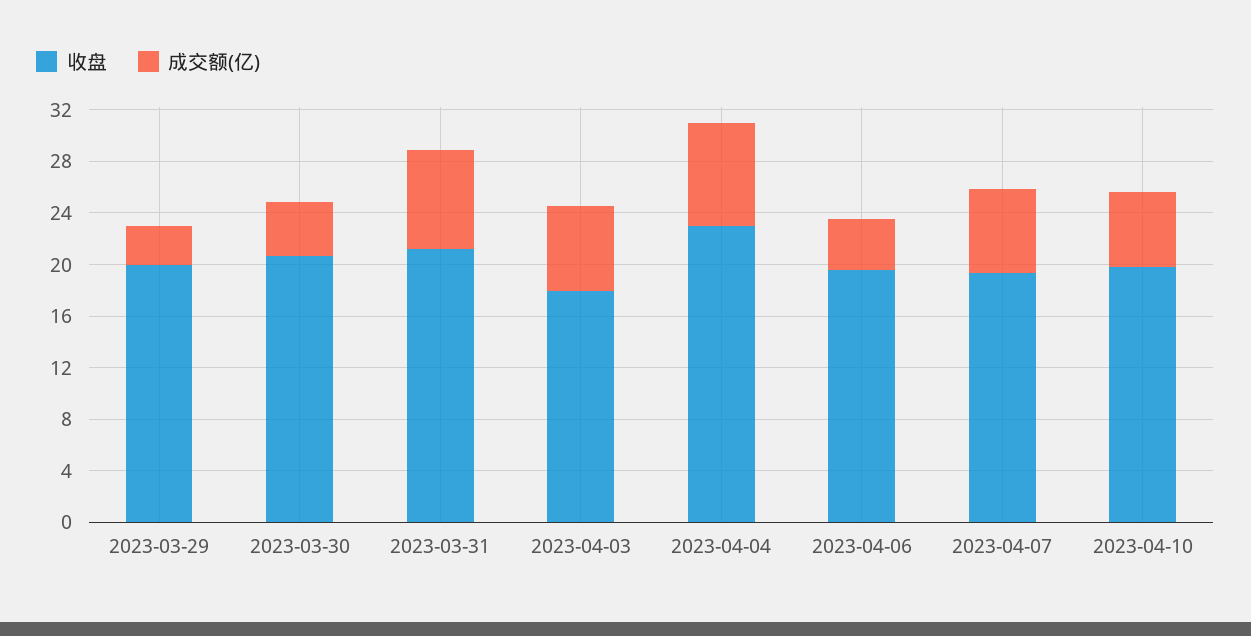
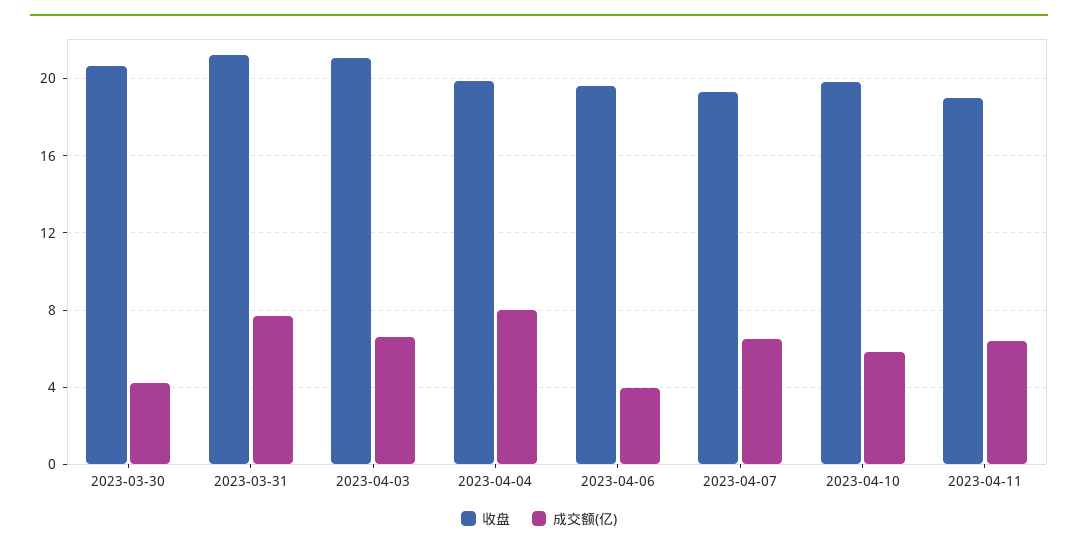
收盘, 2023-03-29: 20 -> none
成交额(亿), 2023-03-29: 3 -> none
收盘, 2023-04-03: 18 -> 21
收盘, 2023-04-04: 23 -> 20
收盘, 2023-04-11: none -> 19
成交额(亿), 2023-04-11: none -> 6.5

